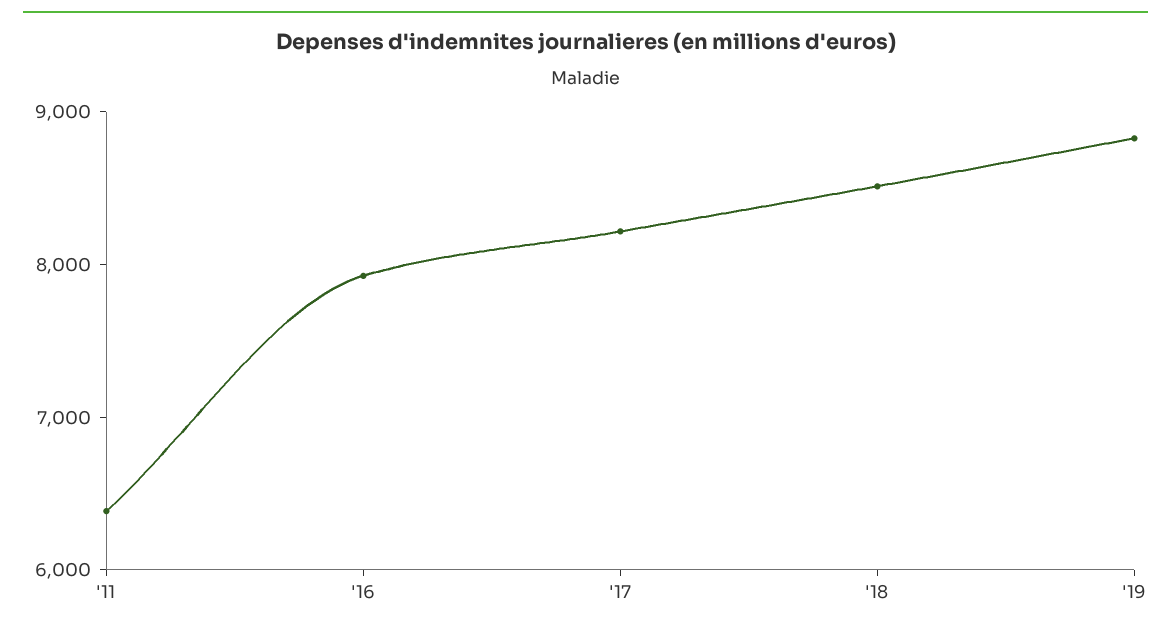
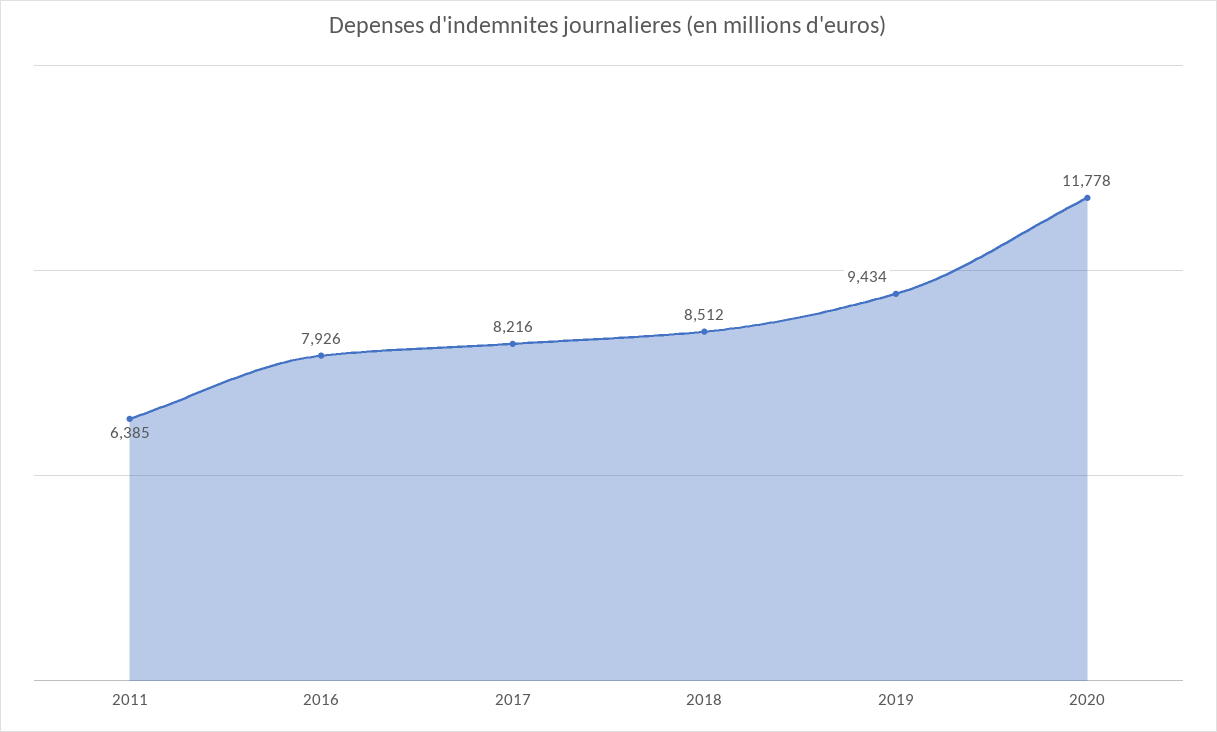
'19: 8800 -> 9434
2020: none -> 11778

